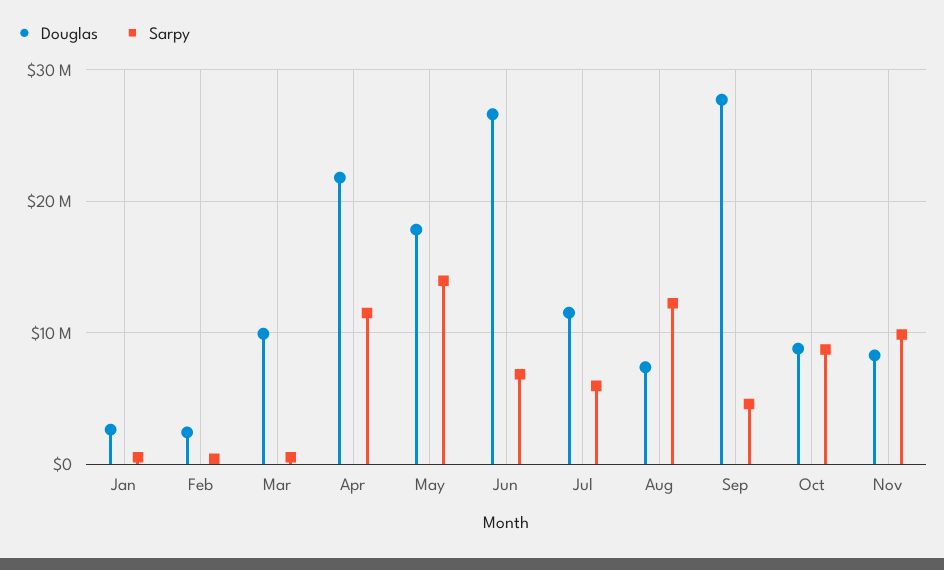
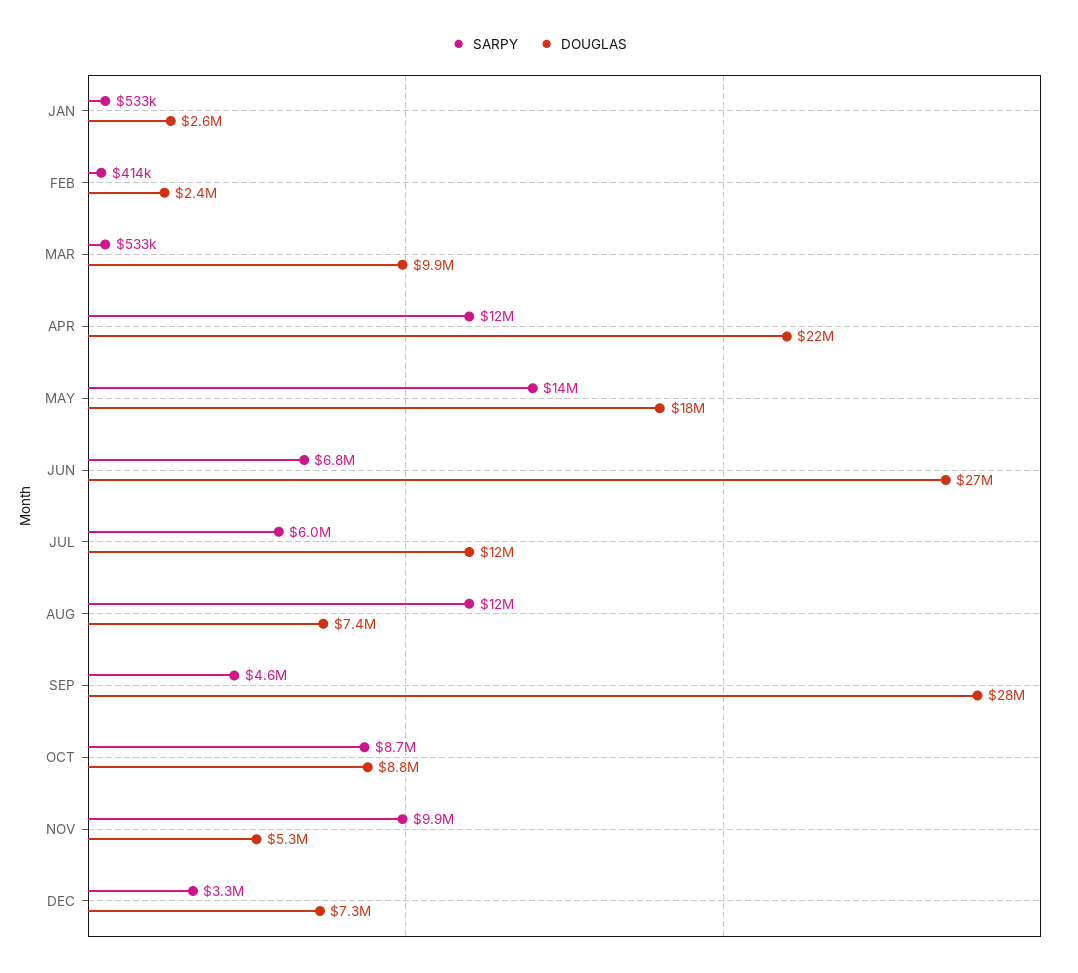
Douglas, Nov: 8000000 -> 5300000
Sarpy, DEC: none -> 3300000
Douglas, DEC: none -> 7300000

